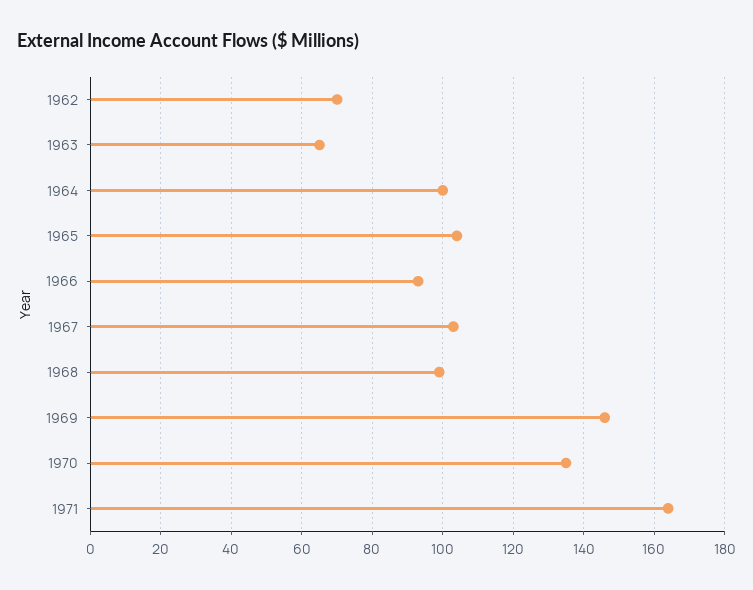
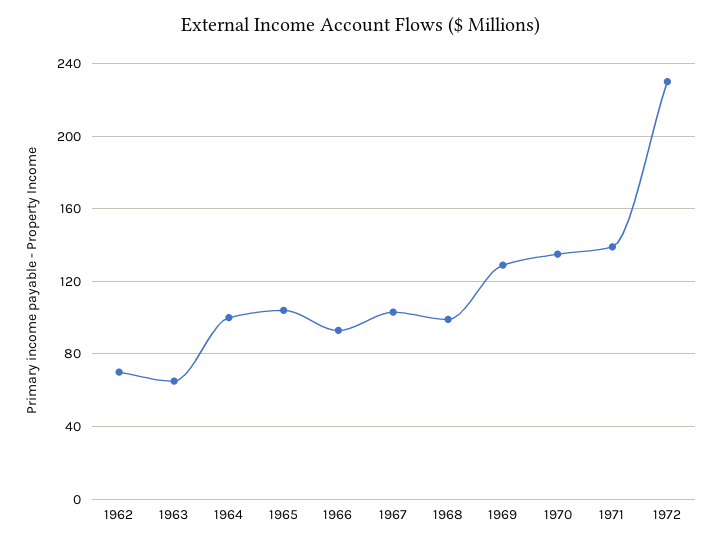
1969: 145 -> 130
1971: 165 -> 140
1972: none -> 230

